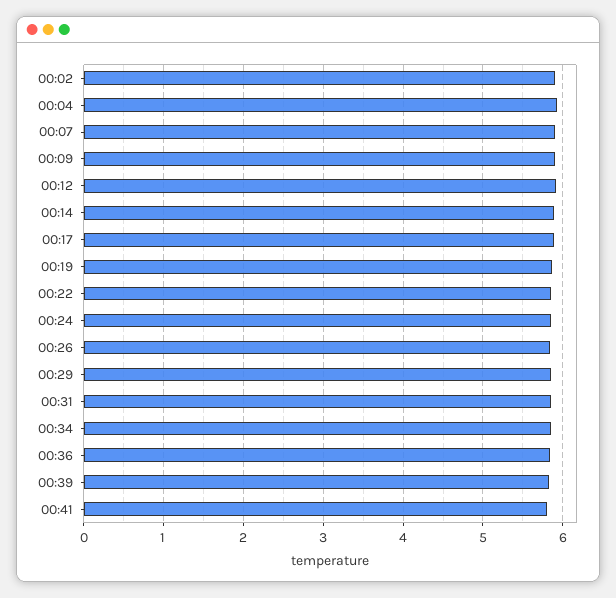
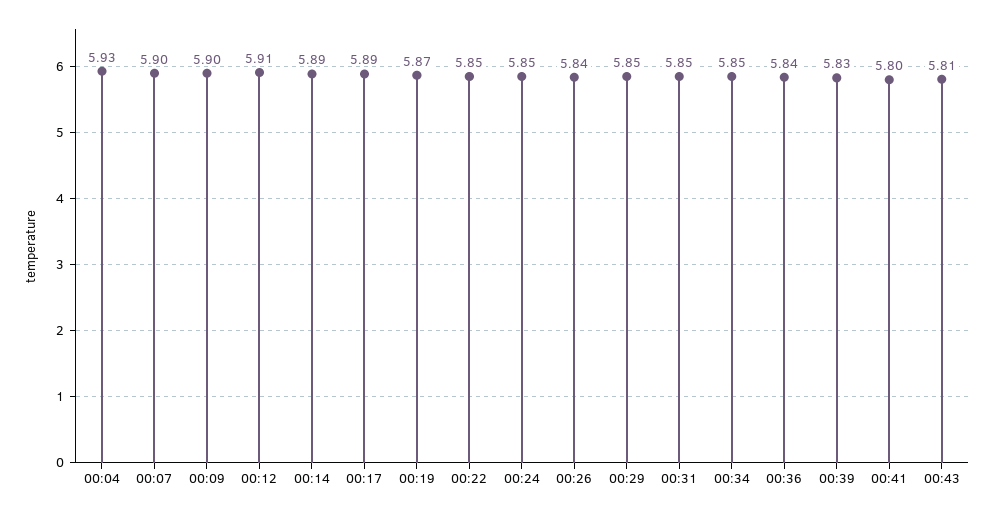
00:02: 5.9 -> none
00:43: none -> 5.81

